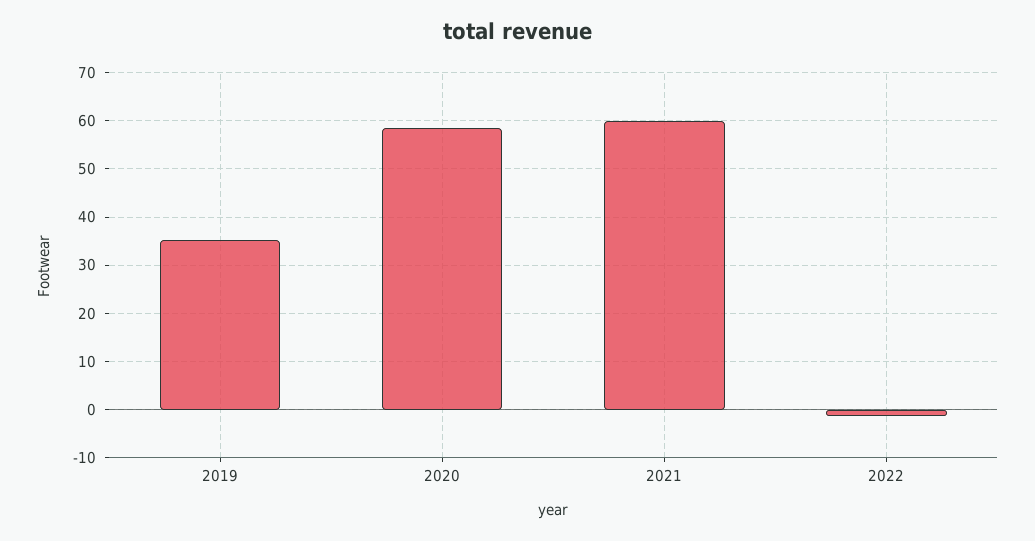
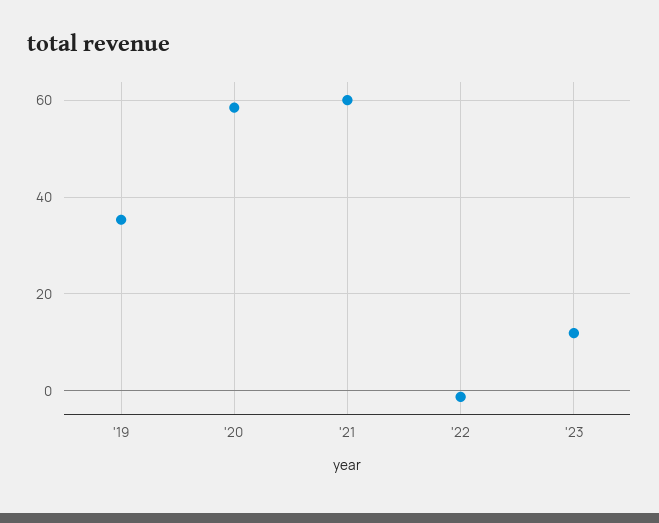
'23: none -> 12

